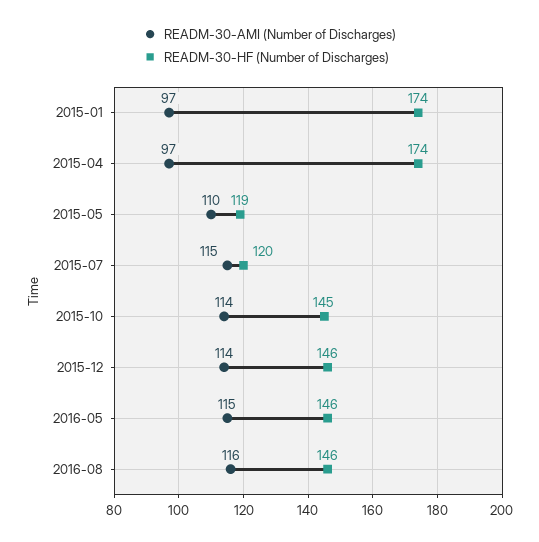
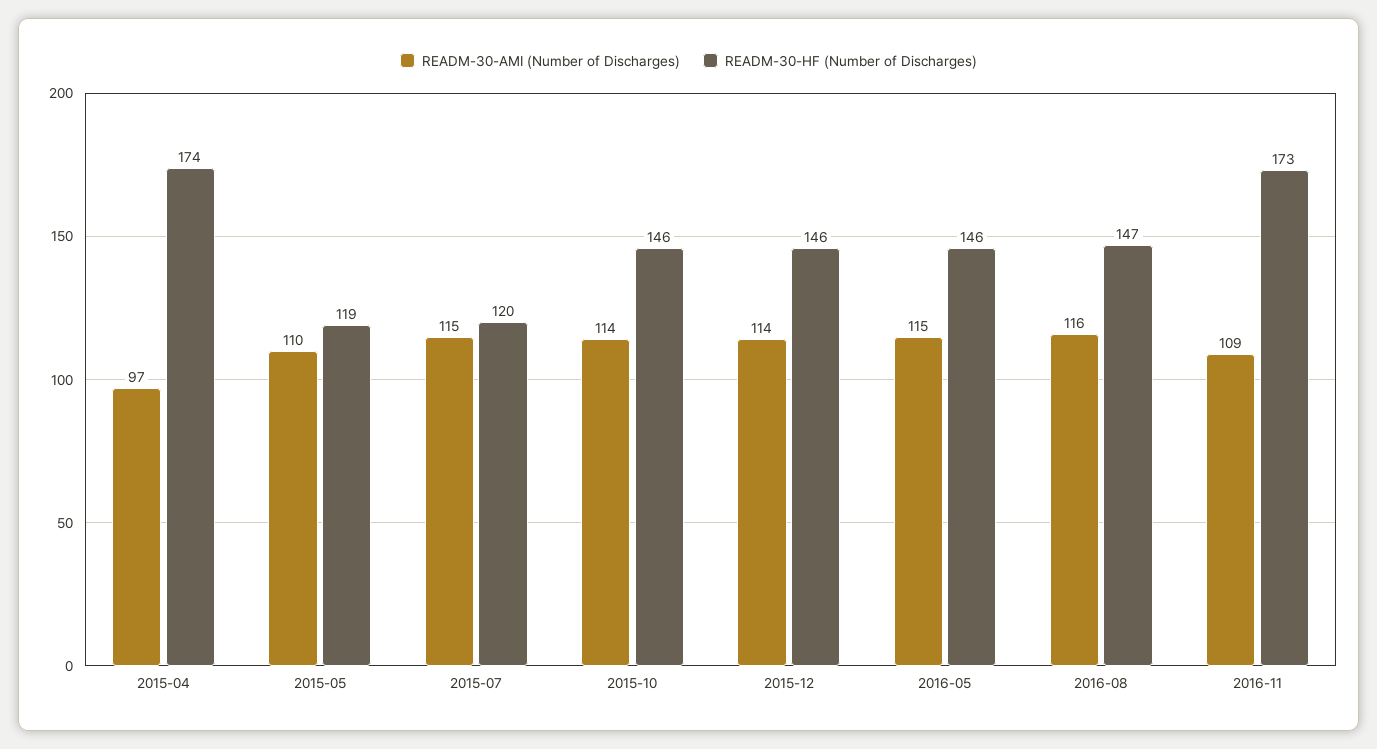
READM-30-AMI (Number of Discharges), 2015-01: 97 -> none
READM-30-HF (Number of Discharges), 2015-01: 174 -> none
READM-30-HF (Number of Discharges), 2015-10: 145 -> 146
READM-30-HF (Number of Discharges), 2016-08: 146 -> 147
READM-30-AMI (Number of Discharges), 2016-11: none -> 109
READM-30-HF (Number of Discharges), 2016-11: none -> 173

